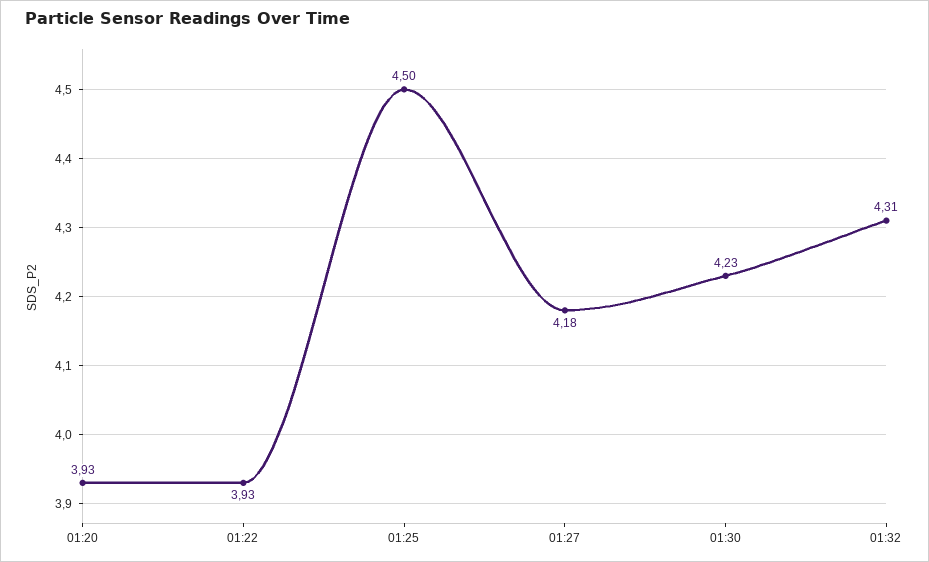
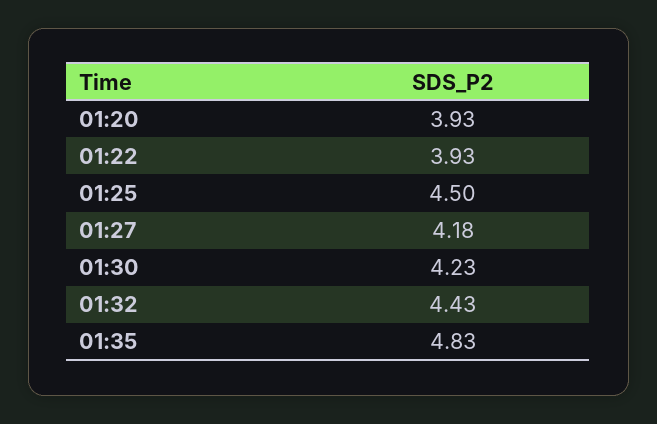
01:32: 4.31 -> 4.43
01:35: none -> 4.83

